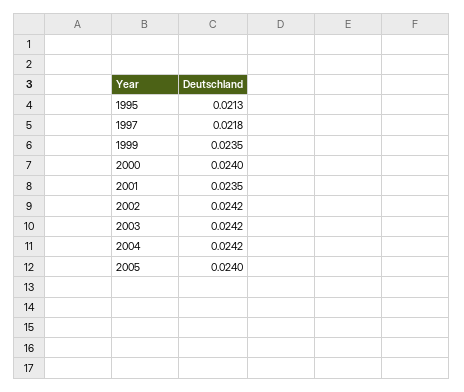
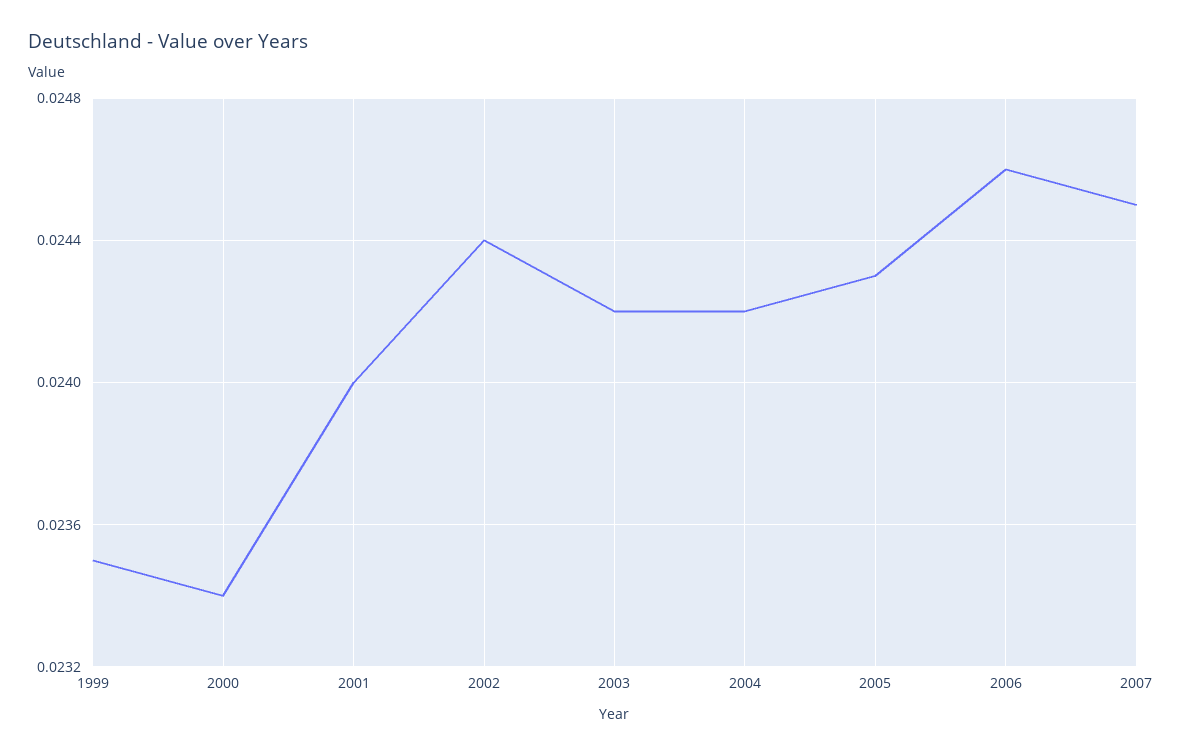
1995: 0.0213 -> none
1997: 0.0218 -> none
2000: 0.024 -> 0.0234
2001: 0.0235 -> 0.024
2002: 0.0242 -> 0.0244
2005: 0.024 -> 0.0243
2006: none -> 0.0246
2007: none -> 0.0245

